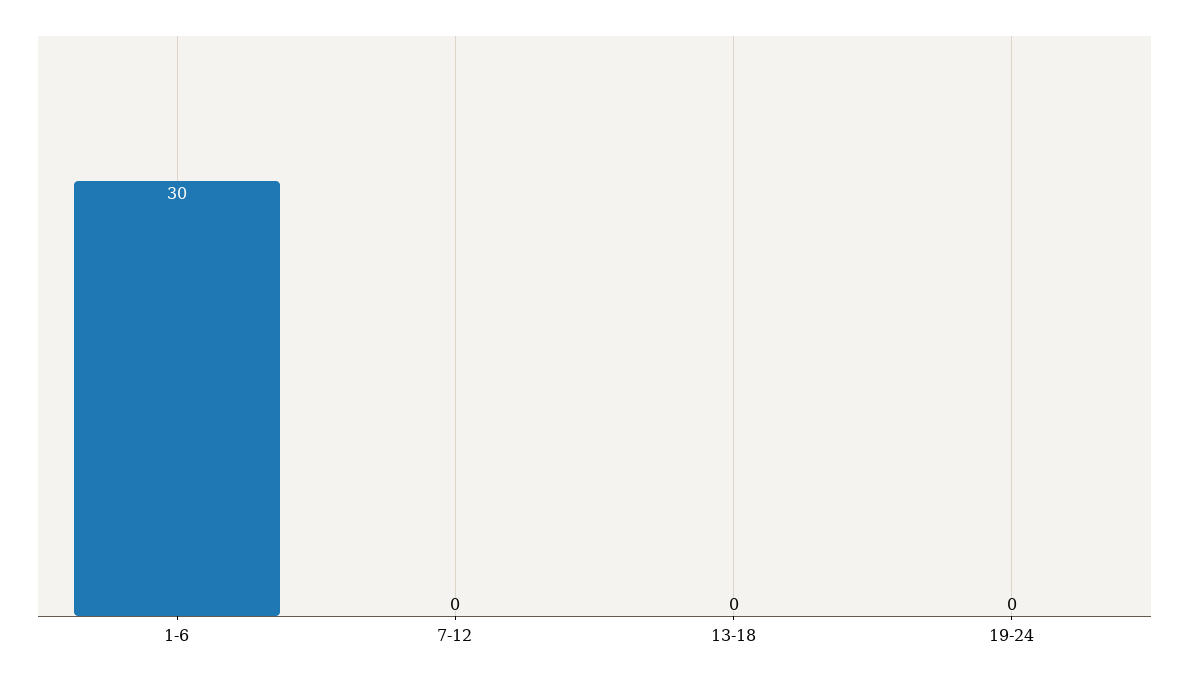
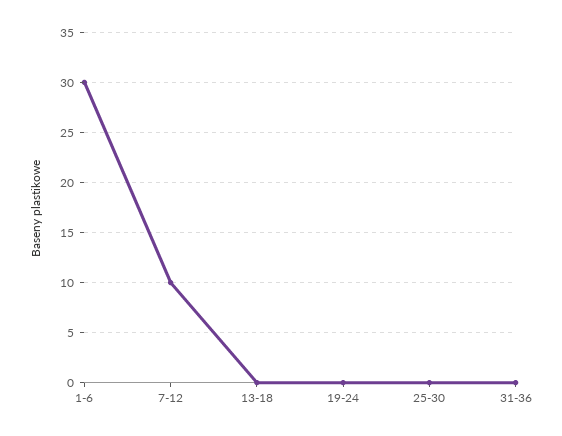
7-12: 0 -> 10
25-30: none -> 0
31-36: none -> 0

